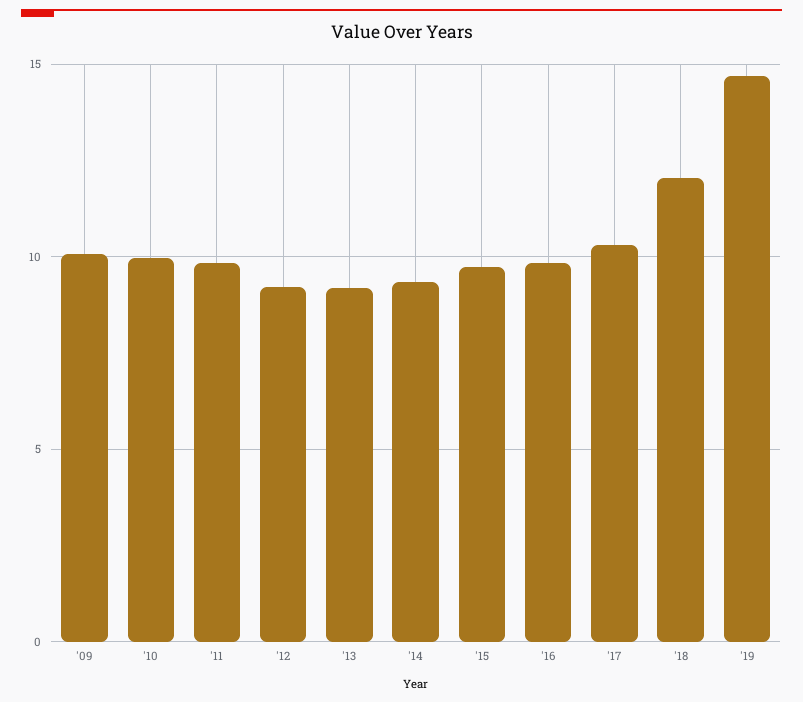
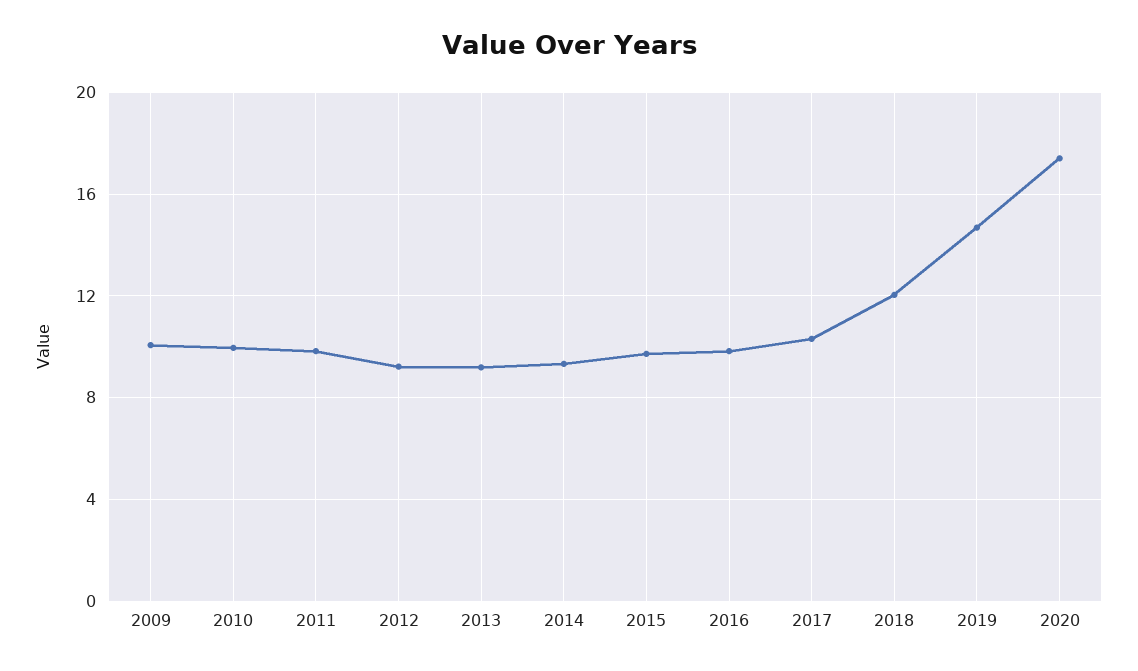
2020: none -> 17.5

